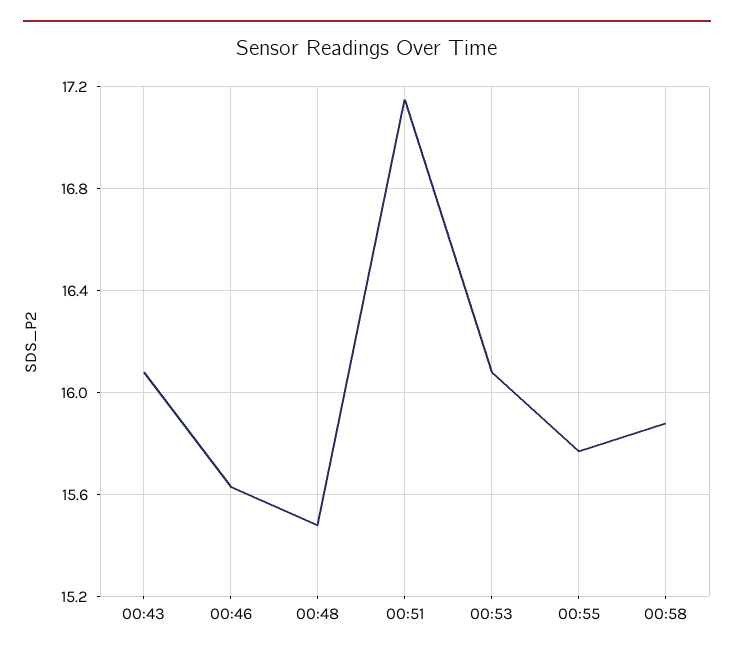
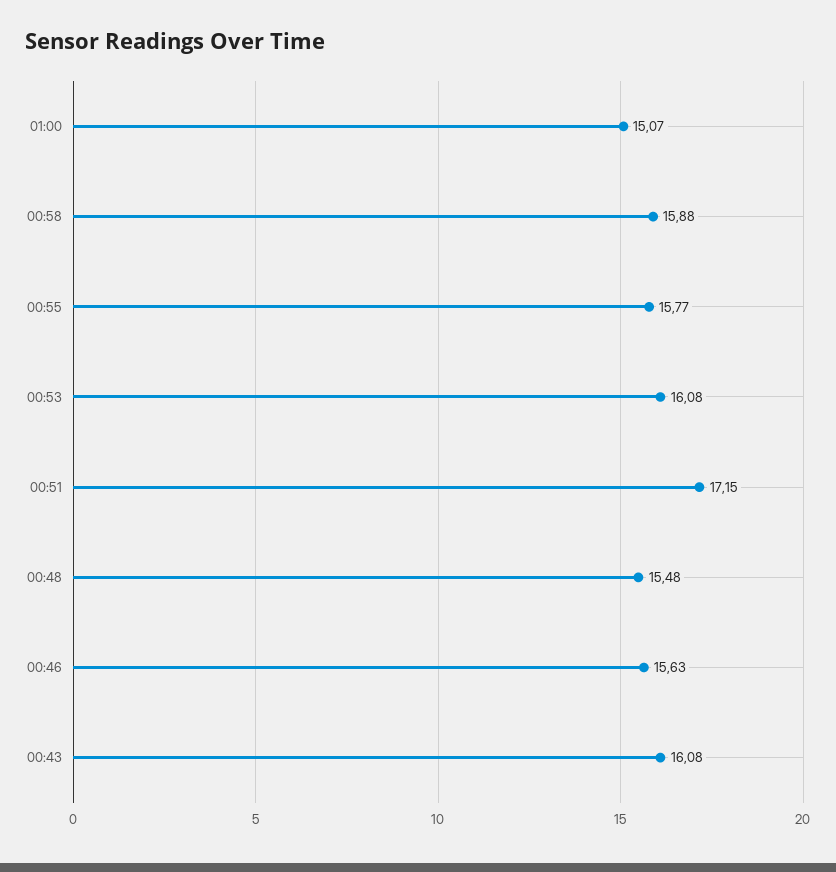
01:00: none -> 15.07

